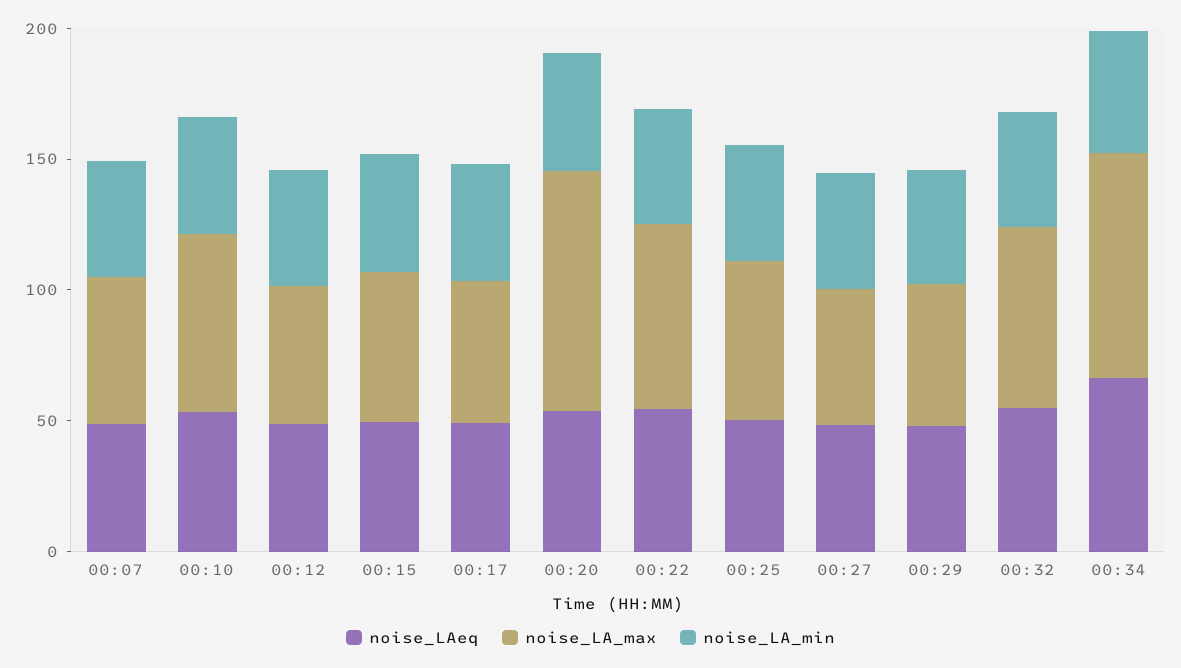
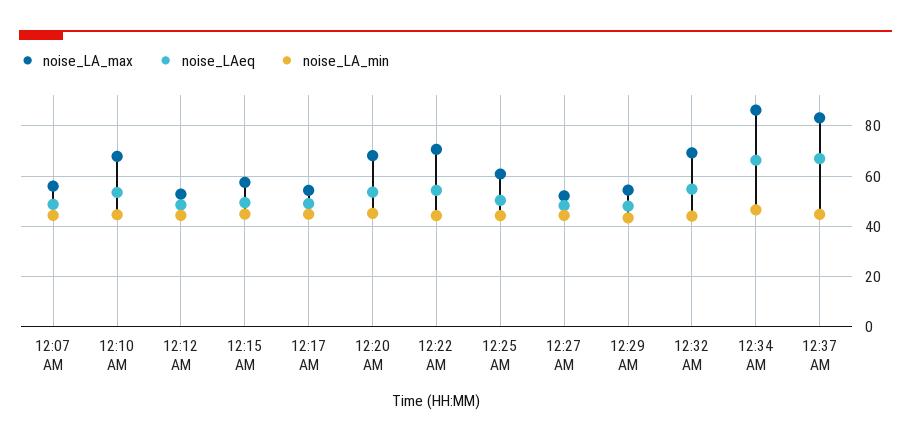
noise_LA_max, 00:20: 90 -> 67.5
noise_LA_max, 12:37 AM: none -> 82.5
noise_LAeq, 12:37 AM: none -> 67.5
noise_LA_min, 12:37 AM: none -> 45

